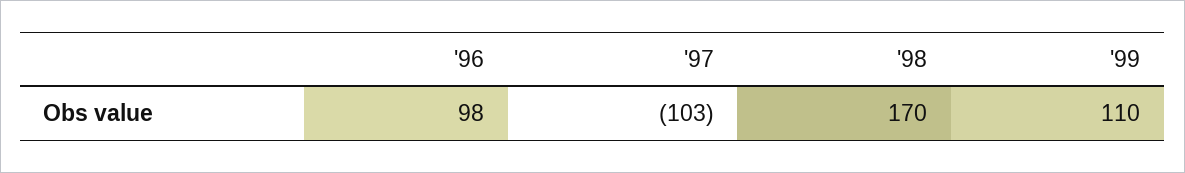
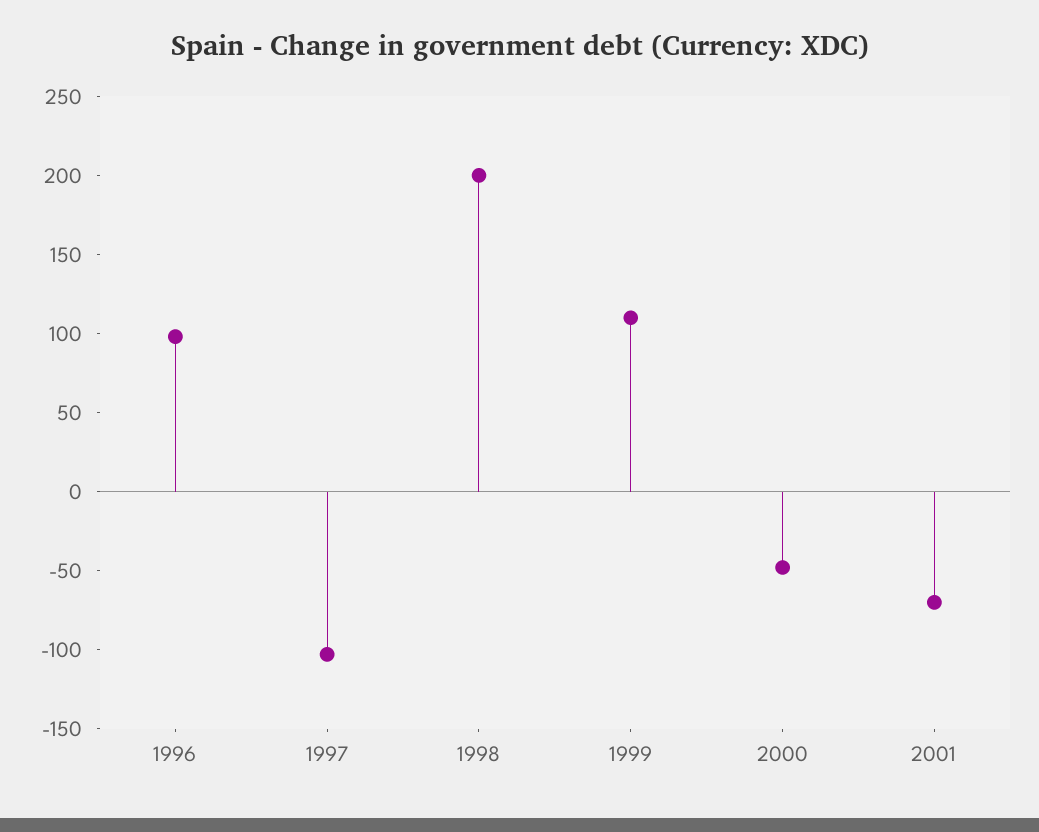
'98: 170 -> 200
2000: none -> -50
2001: none -> -70

